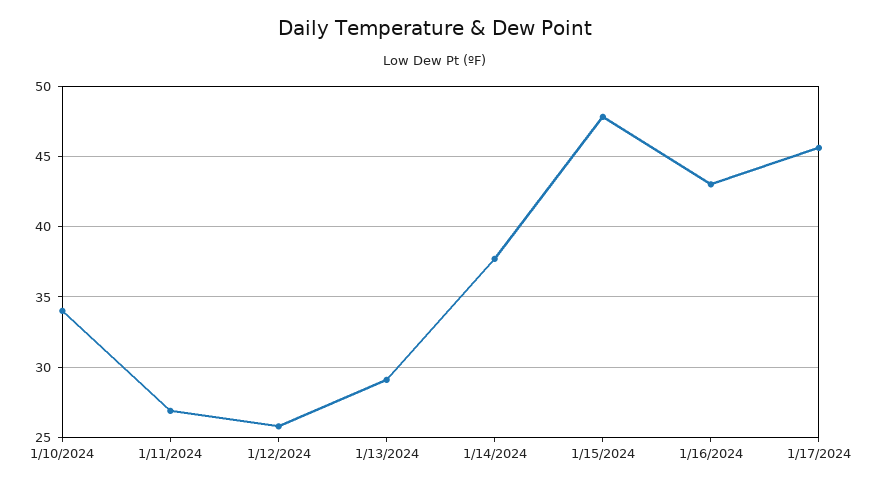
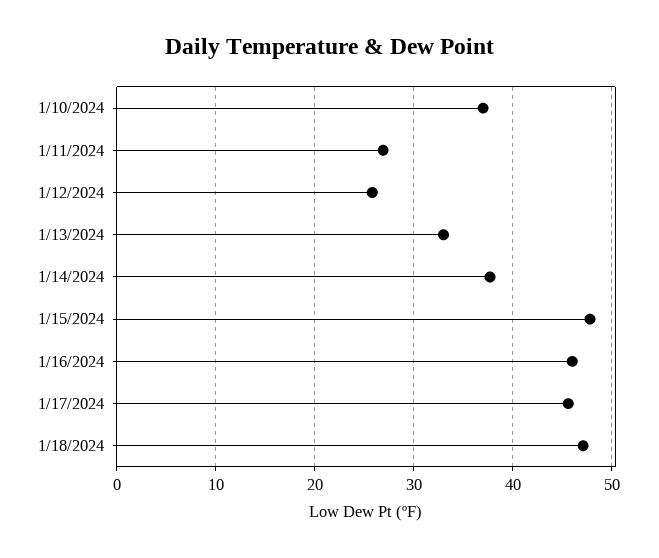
1/10/2024: 34 -> 37
1/13/2024: 29 -> 33
1/16/2024: 43 -> 46
1/18/2024: none -> 47

